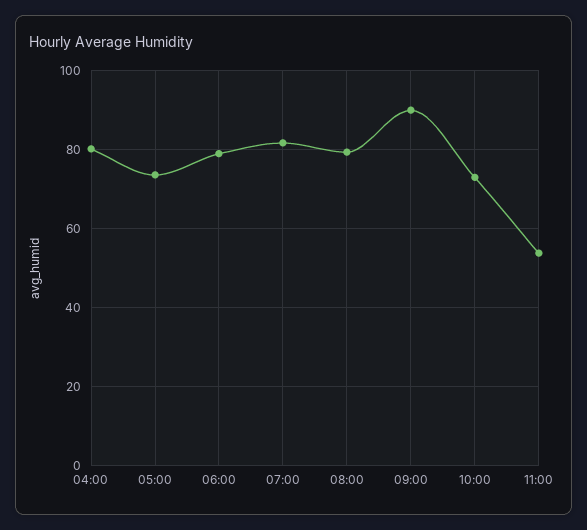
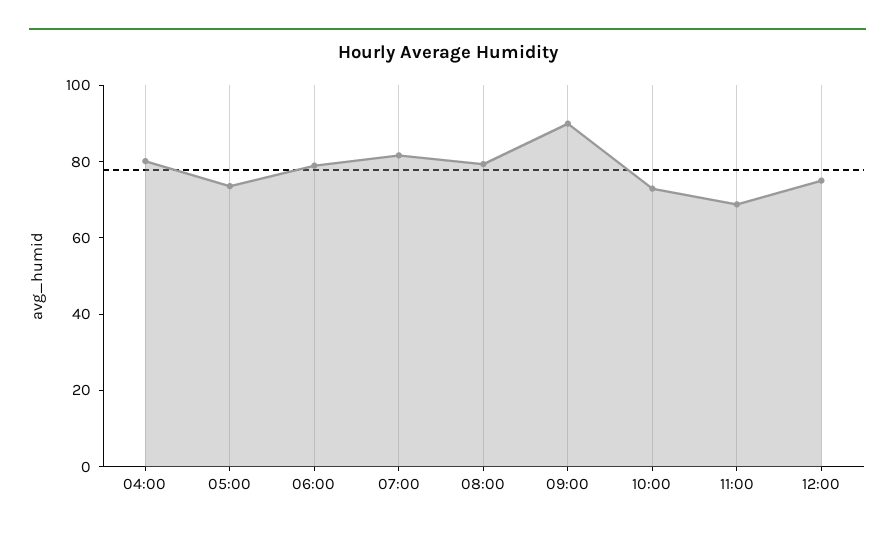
11:00: 54 -> 70
12:00: none -> 75

